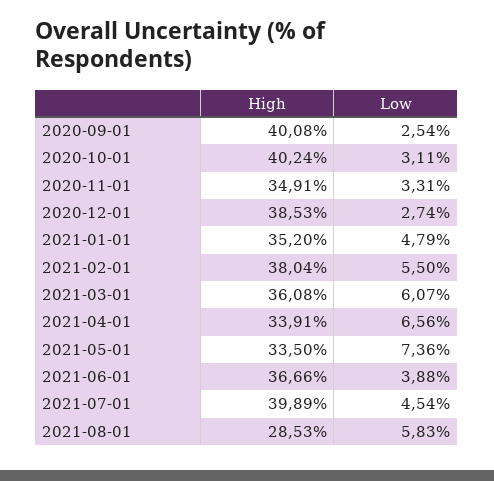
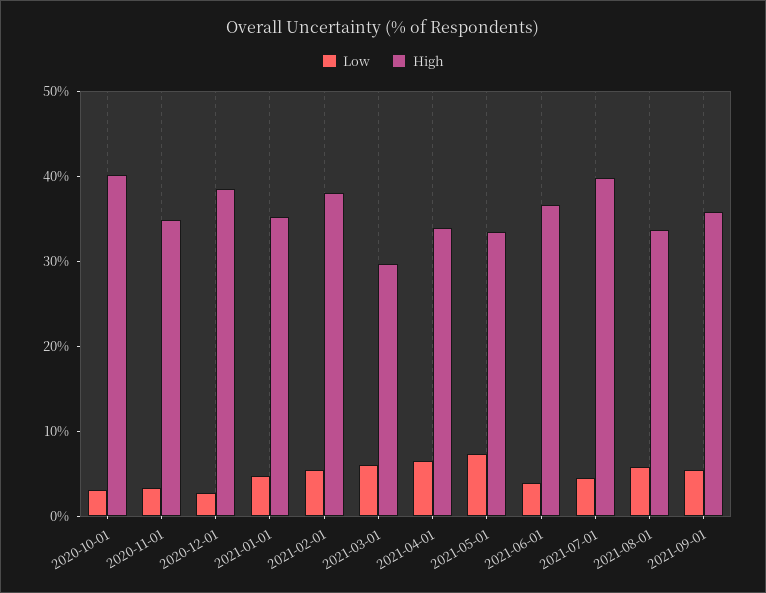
High, 2020-09-01: 40.08 -> none
Low, 2020-09-01: 2.54 -> none
High, 2021-03-01: 36.08 -> 30
High, 2021-08-01: 28.53 -> 34
Low, 2021-09-01: none -> 6
High, 2021-09-01: none -> 36

